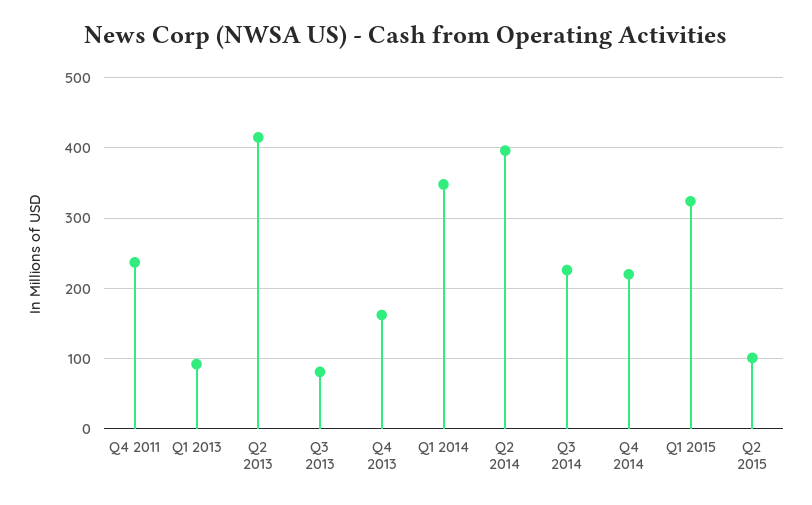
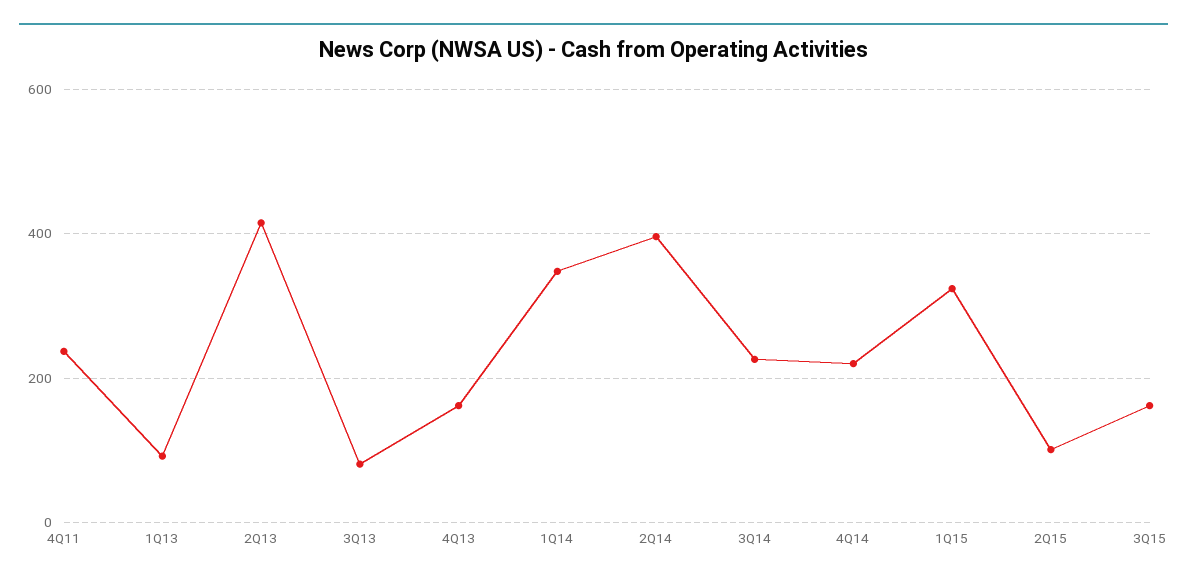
3Q15: none -> 160

